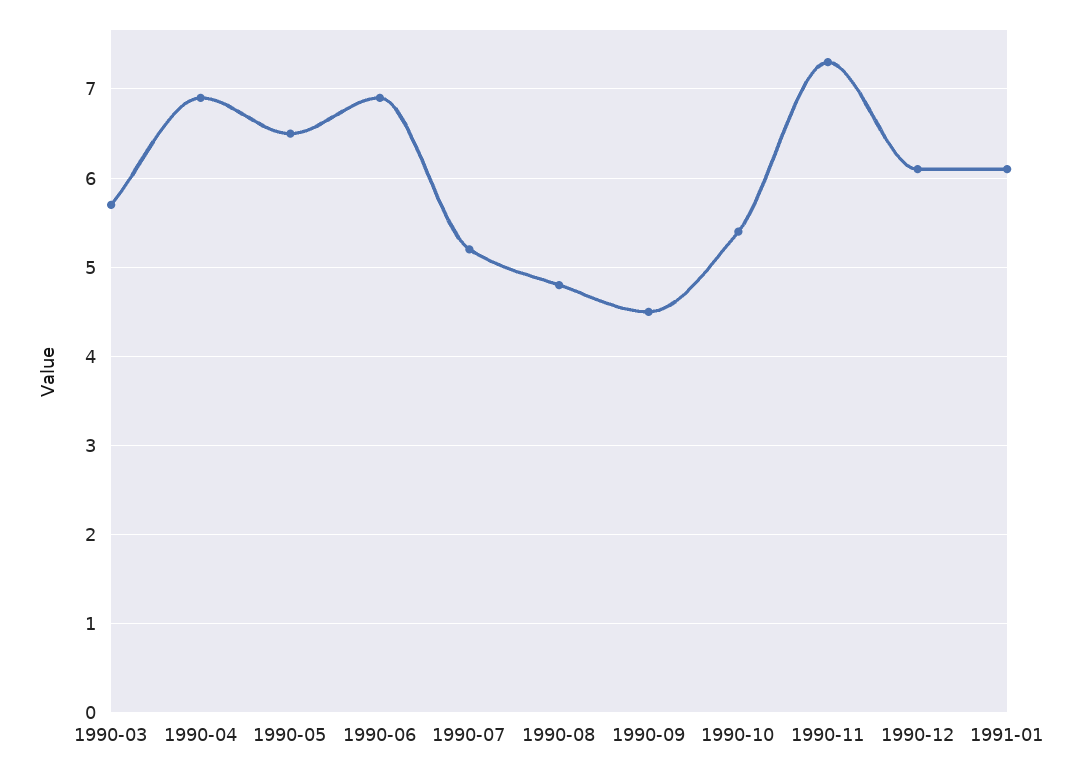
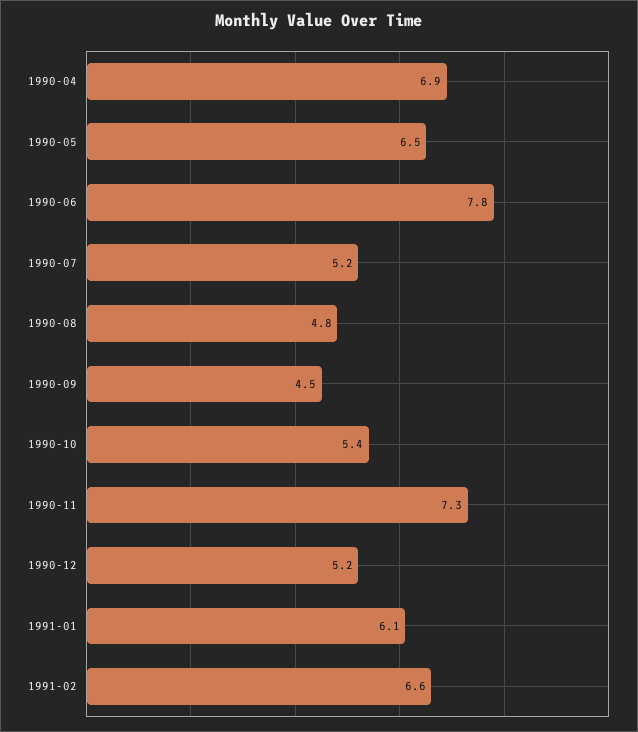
1990-03: 5.7 -> none
1990-06: 6.9 -> 7.8
1990-12: 6.1 -> 5.2
1991-02: none -> 6.6

